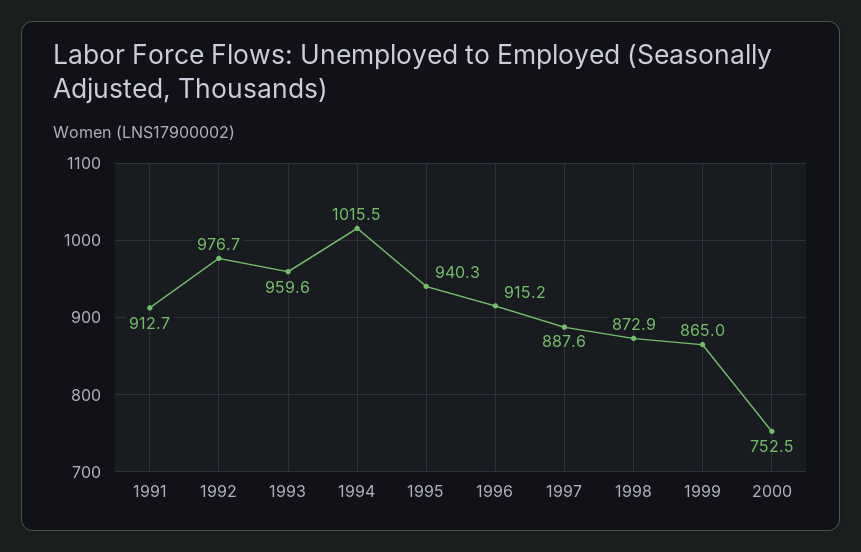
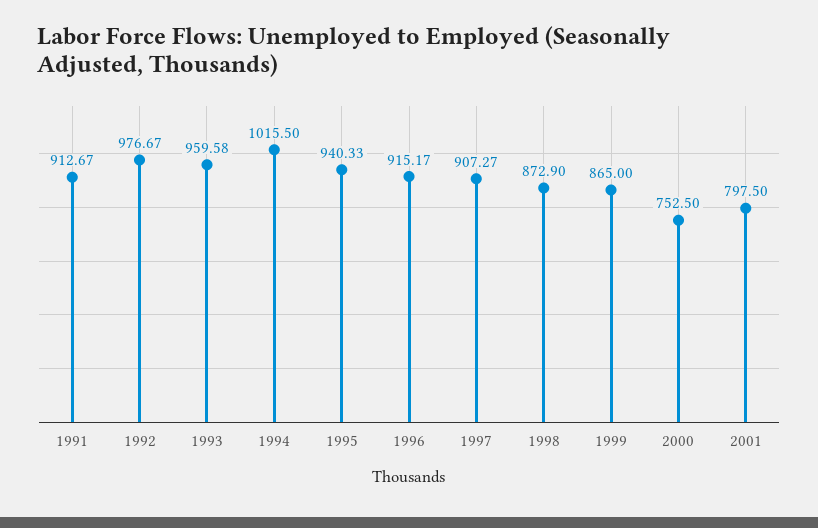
1997: 887.6 -> 907.27
2001: none -> 797.5

